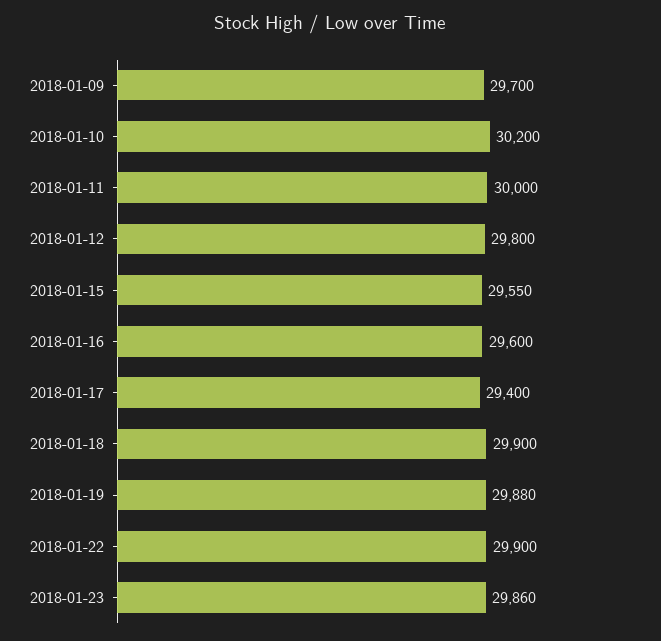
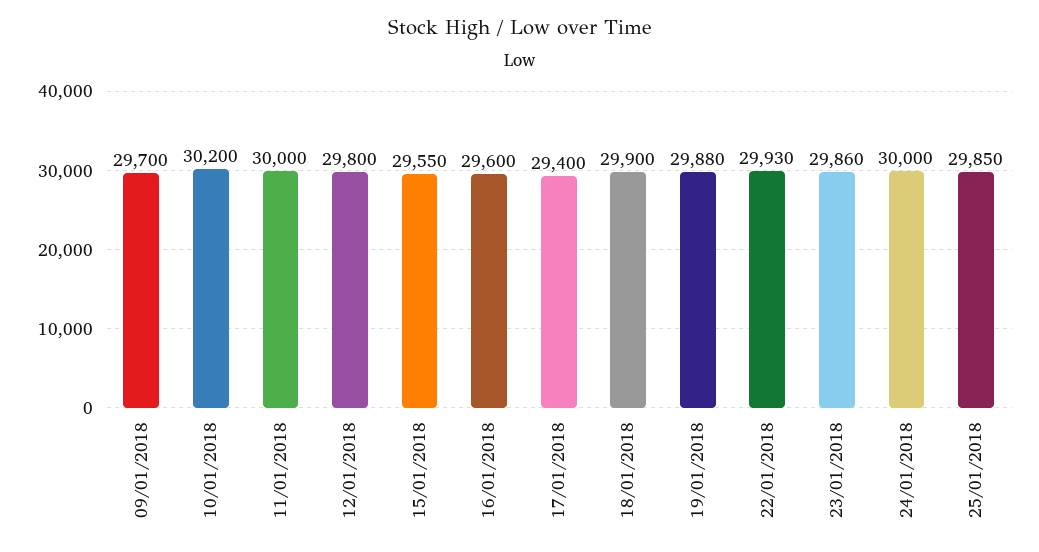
2018-01-22: 29900 -> 29930
24/01/2018: none -> 30000
25/01/2018: none -> 29850

